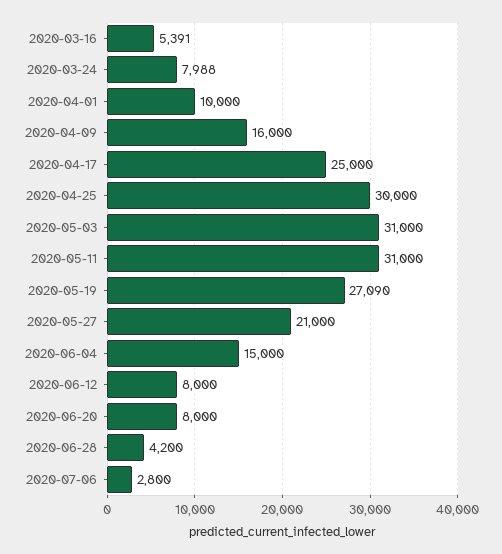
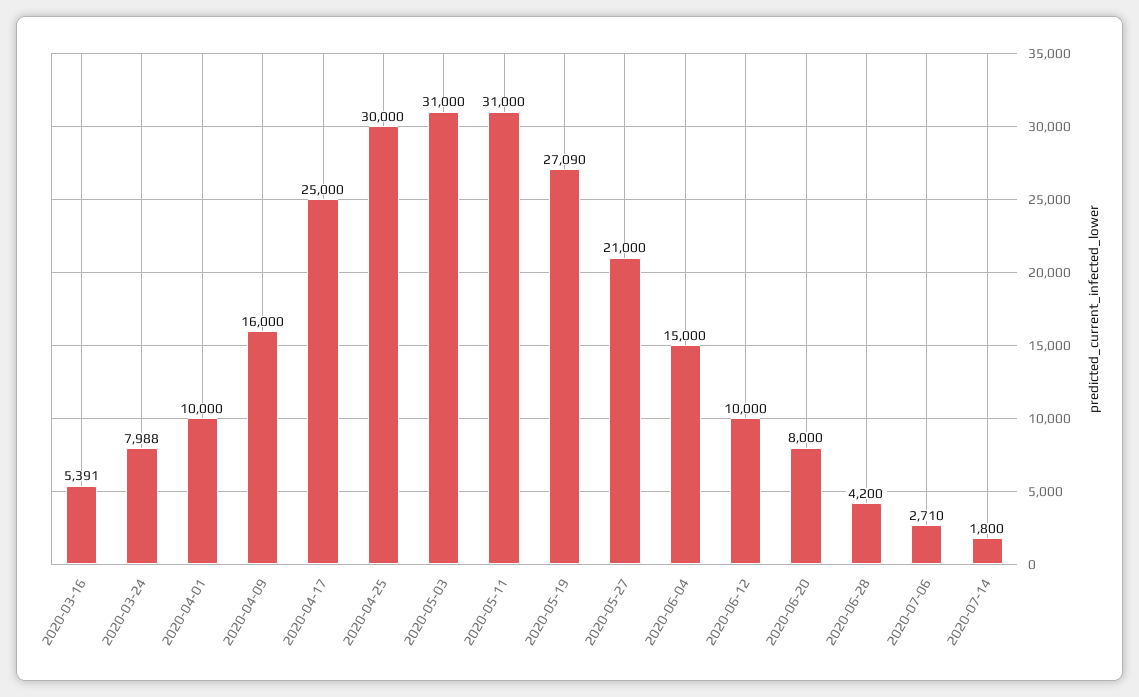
2020-06-12: 8000 -> 10000
2020-07-06: 2800 -> 2710
2020-07-14: none -> 1800

